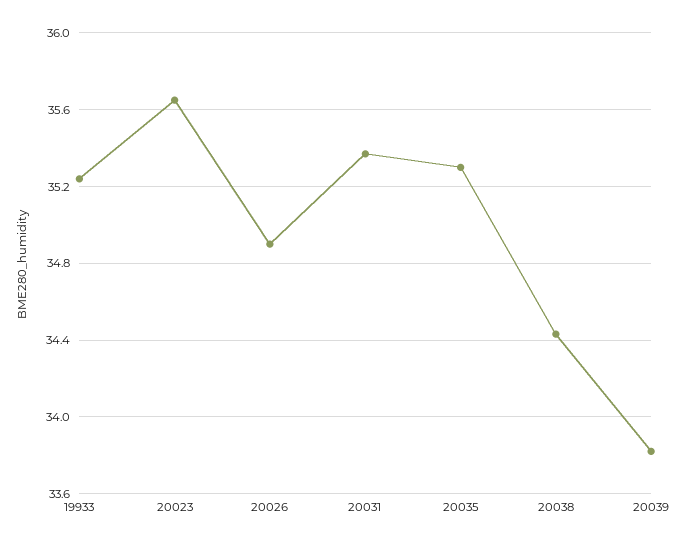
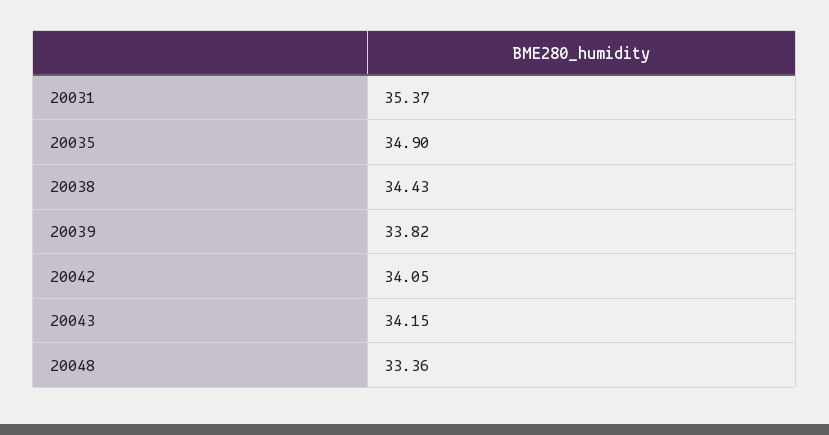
19933: 35.25 -> none
20023: 35.65 -> none
20026: 34.9 -> none
20035: 35.3 -> 34.9
20042: none -> 34.05
20043: none -> 34.15
20048: none -> 33.36

